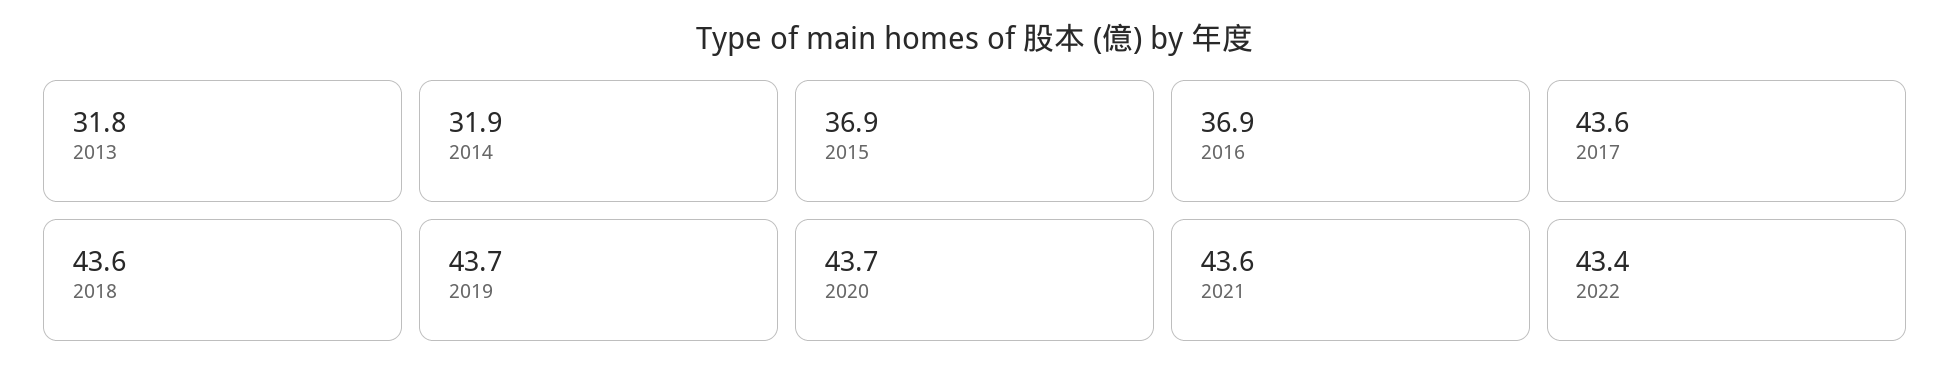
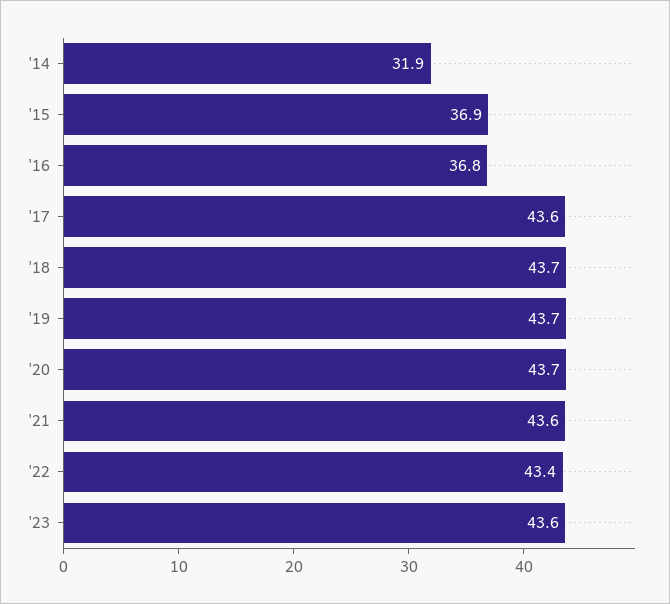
2013: 31.8 -> none
2016: 36.9 -> 36.8
2018: 43.6 -> 43.7
'23: none -> 43.6

